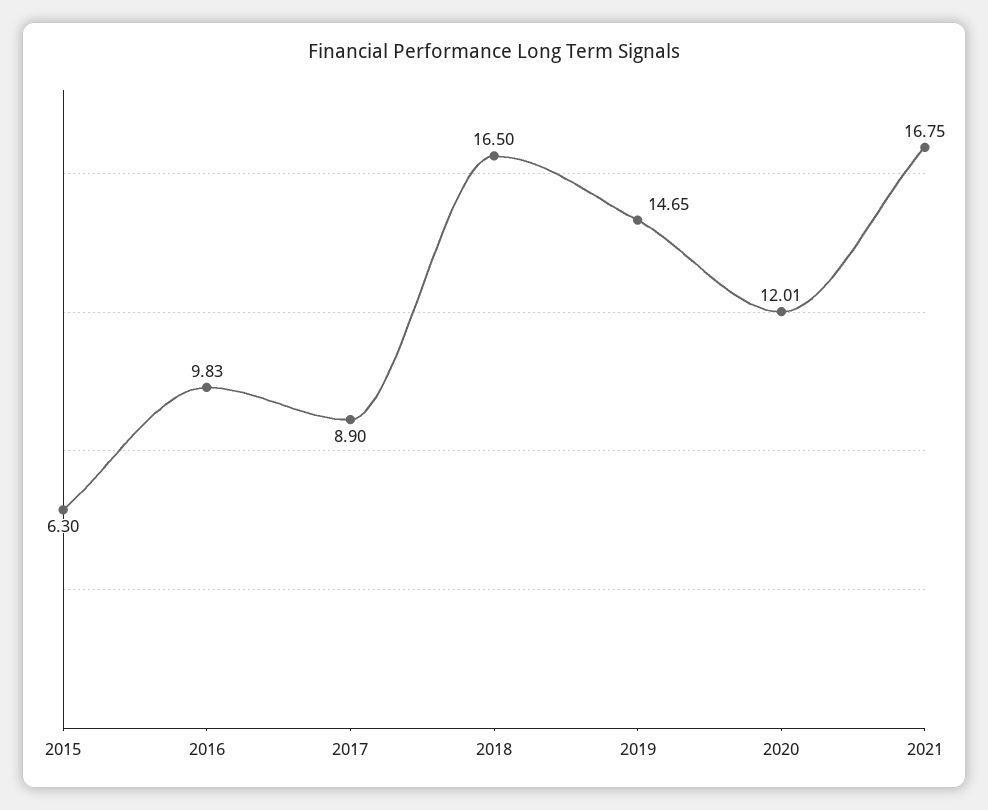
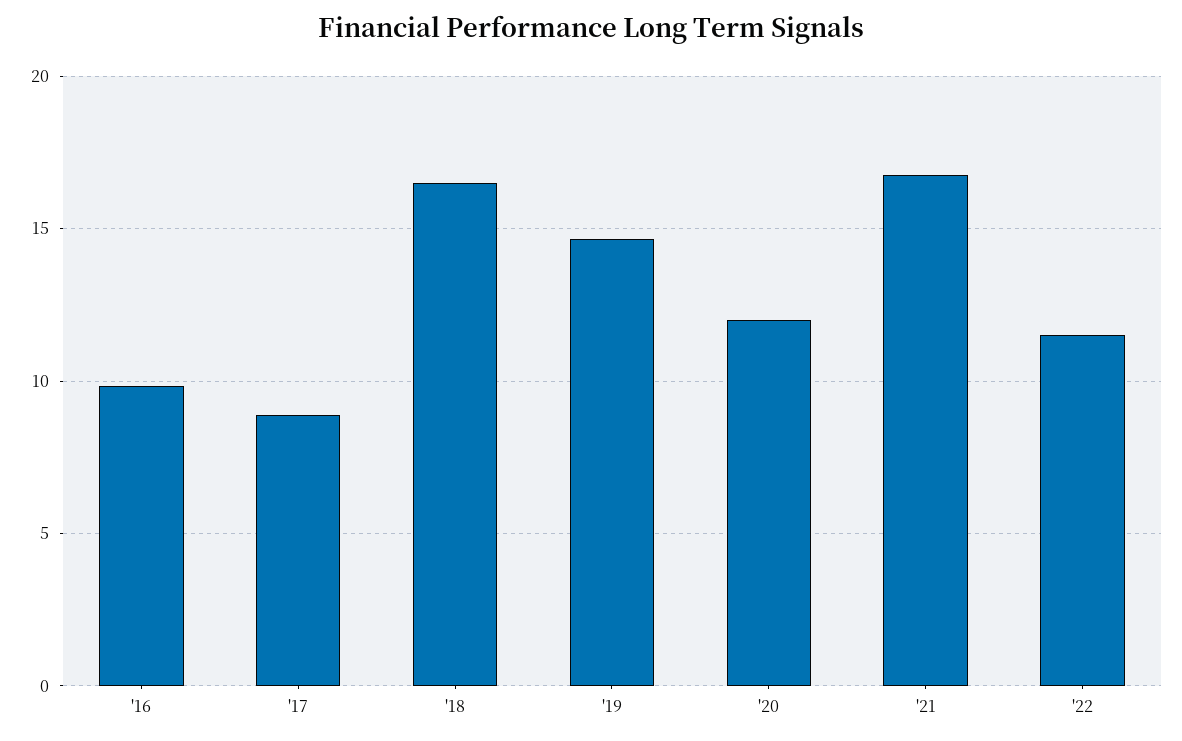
2015: 6.3 -> none
'22: none -> 11.5

